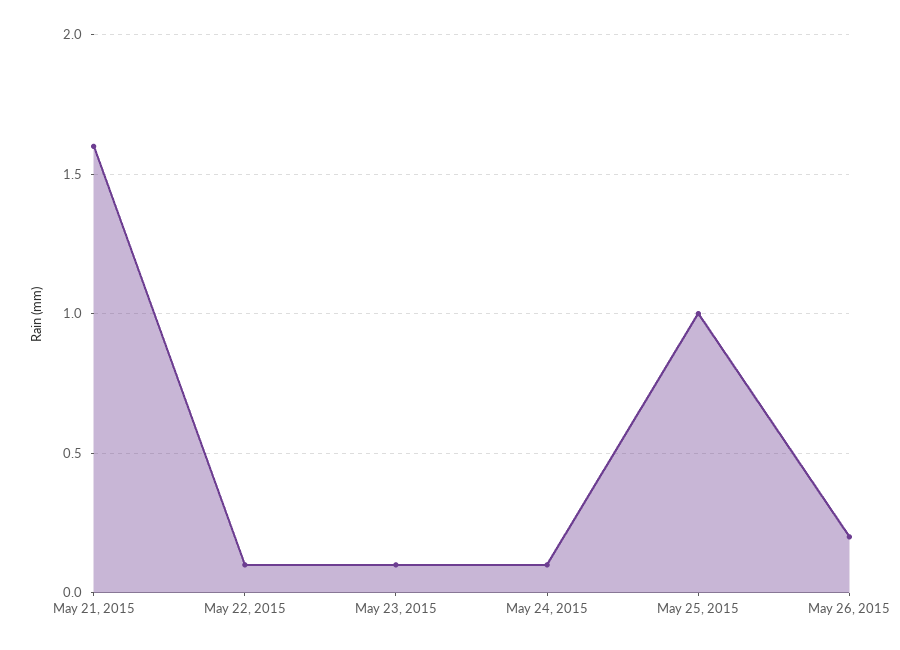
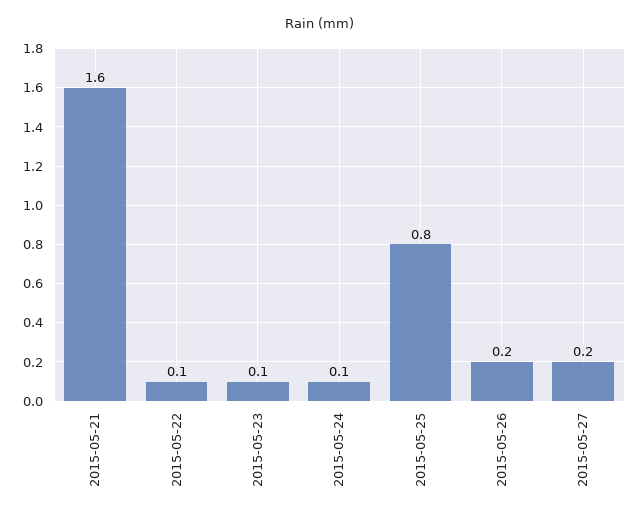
May 25, 2015: 1 -> 0.8
2015-05-27: none -> 0.2

